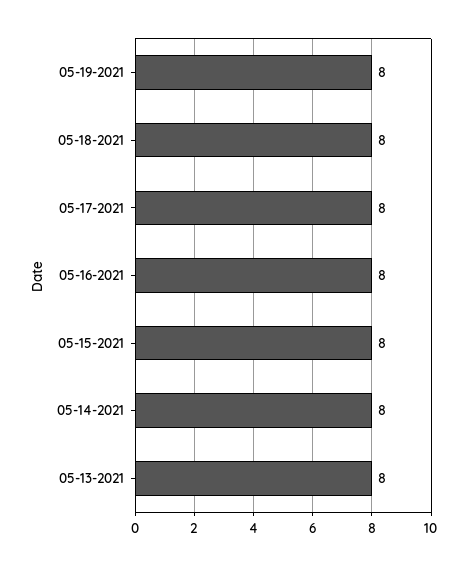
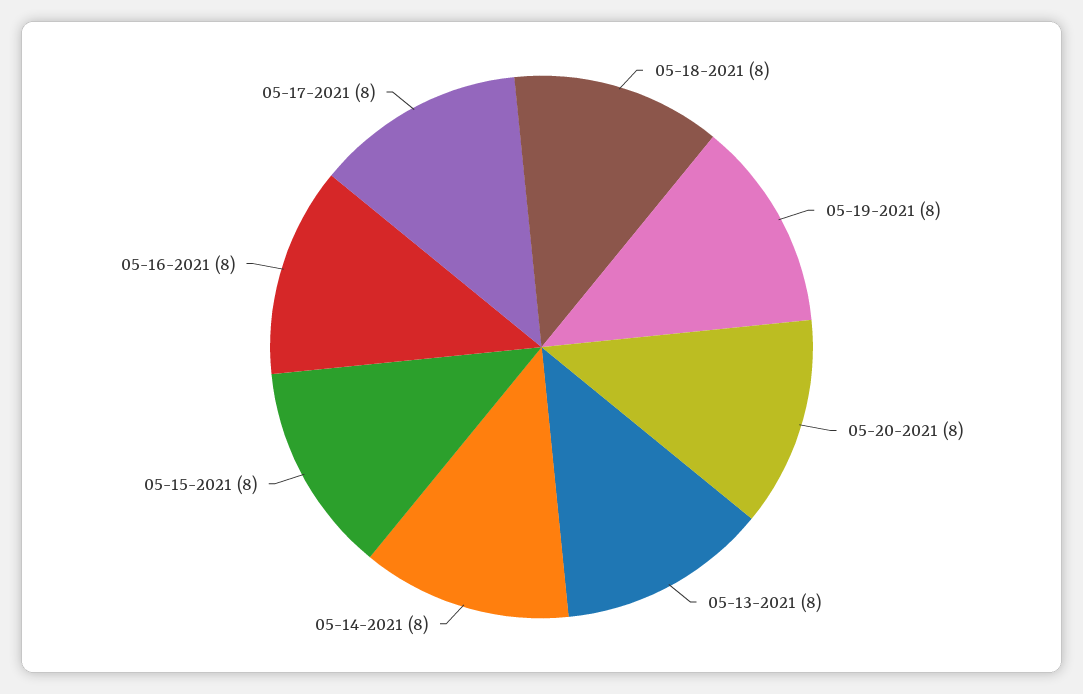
05-20-2021: none -> 8

